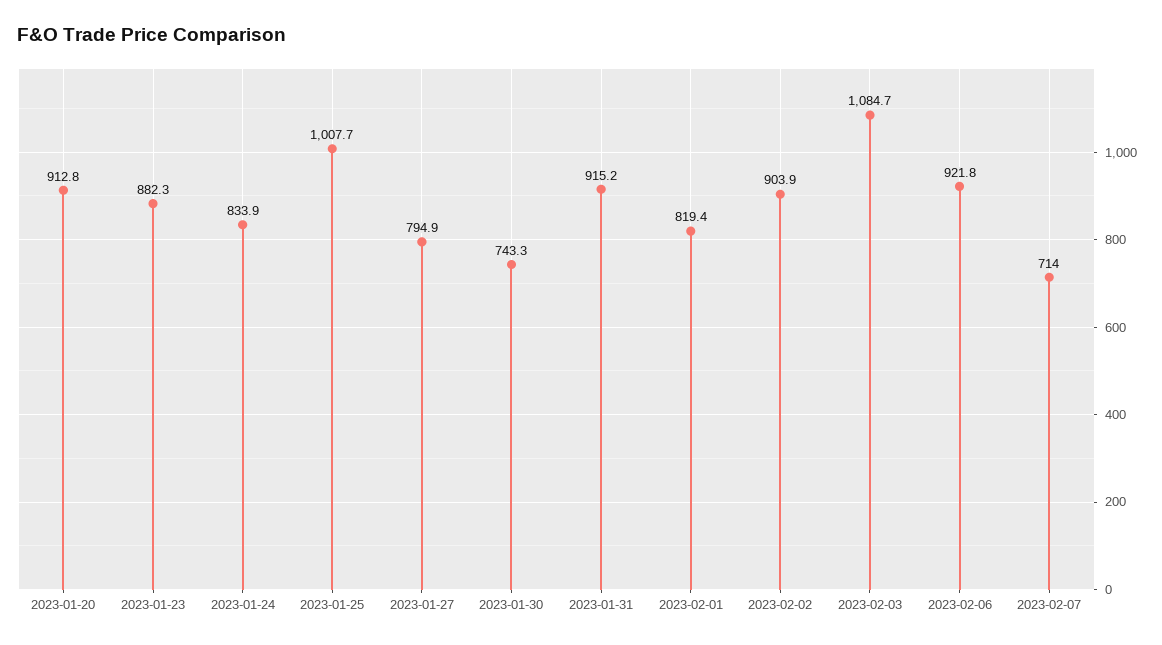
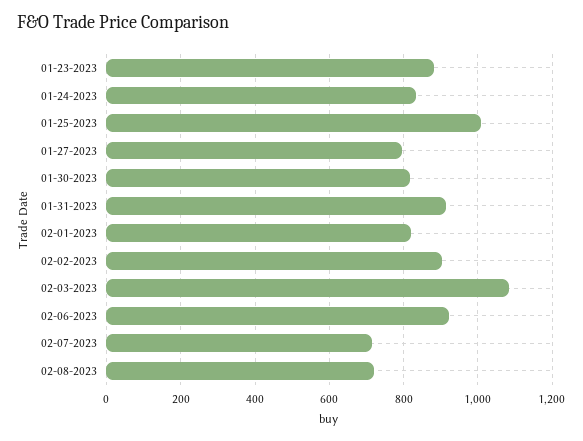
2023-01-20: 912.8 -> none
2023-01-30: 743.3 -> 820
02-08-2023: none -> 720

